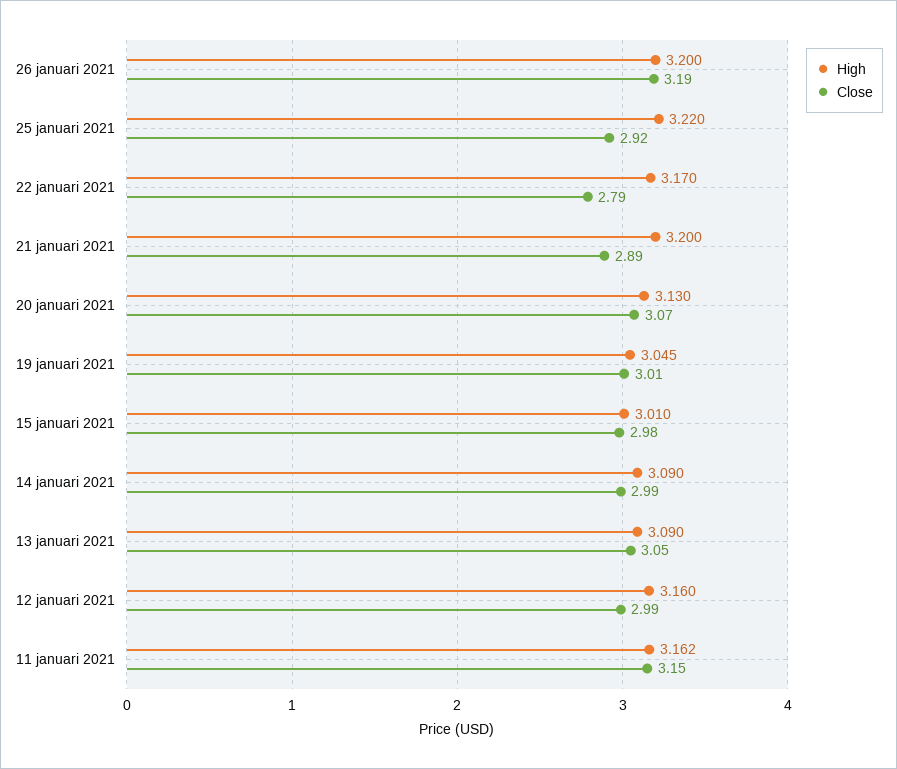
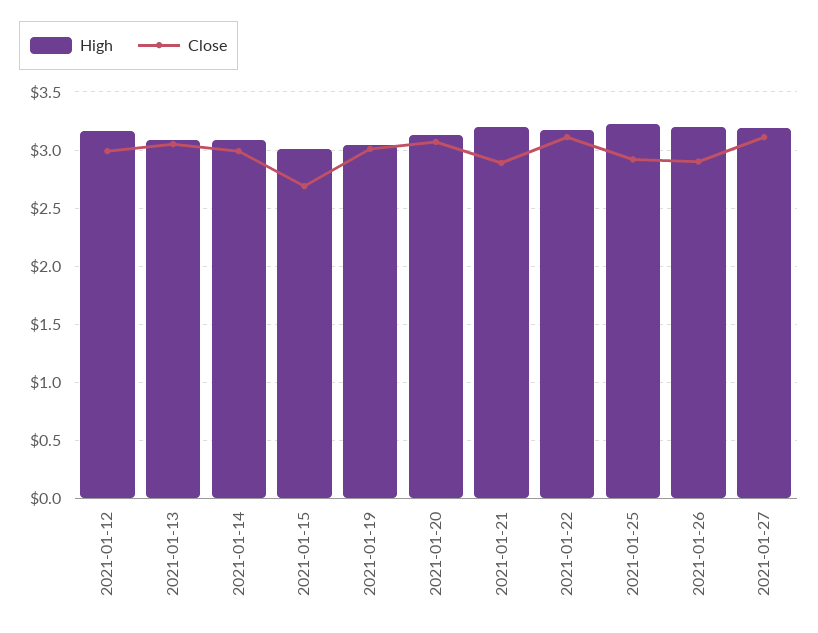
Close, 26 januari 2021: 3.19 -> 2.9
Close, 22 januari 2021: 2.79 -> 3.1
Close, 15 januari 2021: 2.98 -> 2.7
High, 11 januari 2021: 3.162 -> none
Close, 11 januari 2021: 3.15 -> none
High, 2021-01-27: none -> 3.2
Close, 2021-01-27: none -> 3.1

